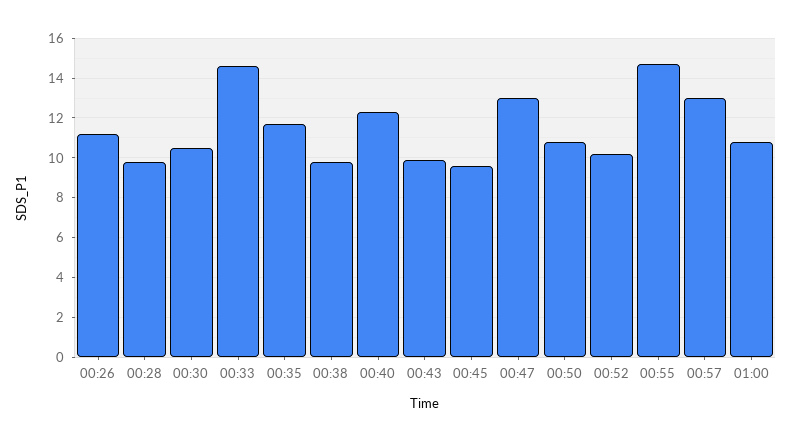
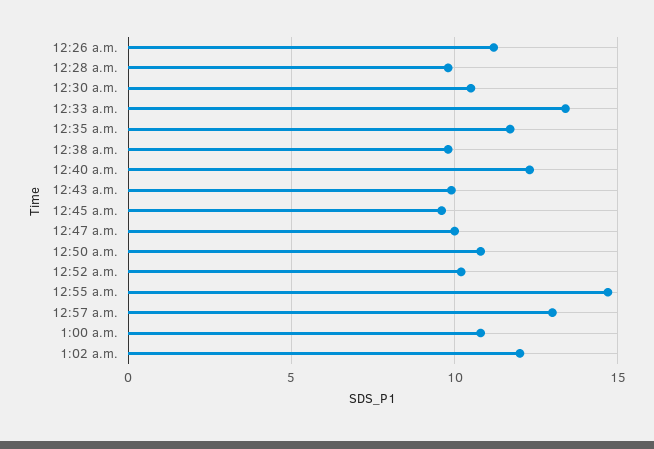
00:33: 14.5 -> 13.5
00:47: 13 -> 10
1:02 a.m.: none -> 12

